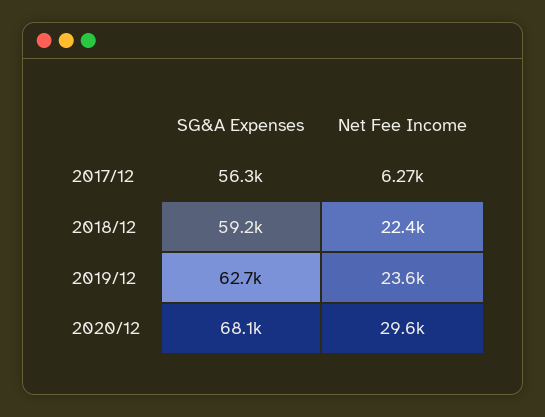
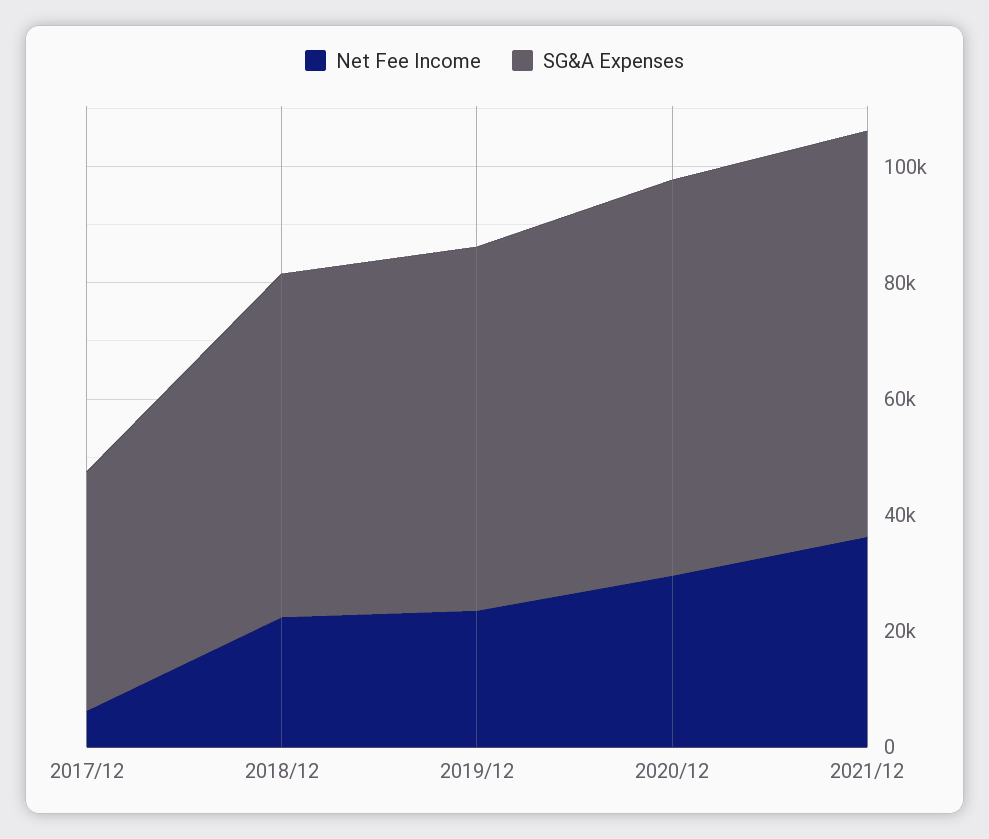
SG&A Expenses, 2017/12: 56300 -> 40000
Net Fee Income, 2021/12: none -> 35000
SG&A Expenses, 2021/12: none -> 70000

